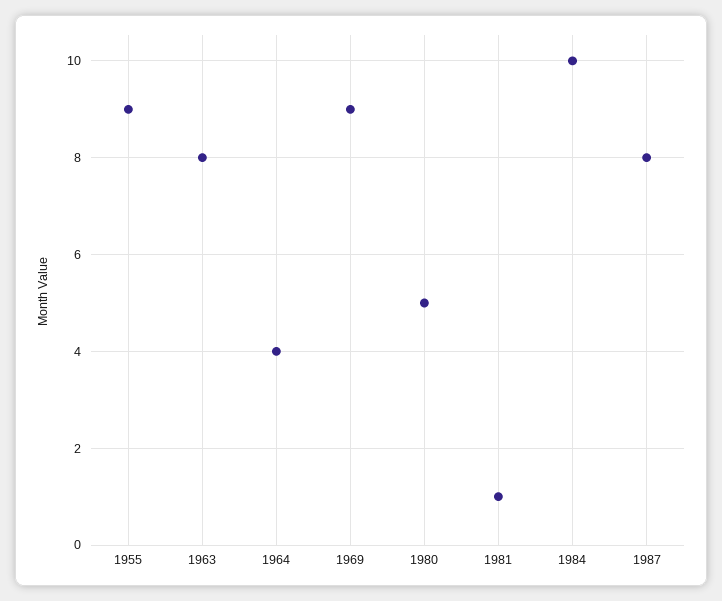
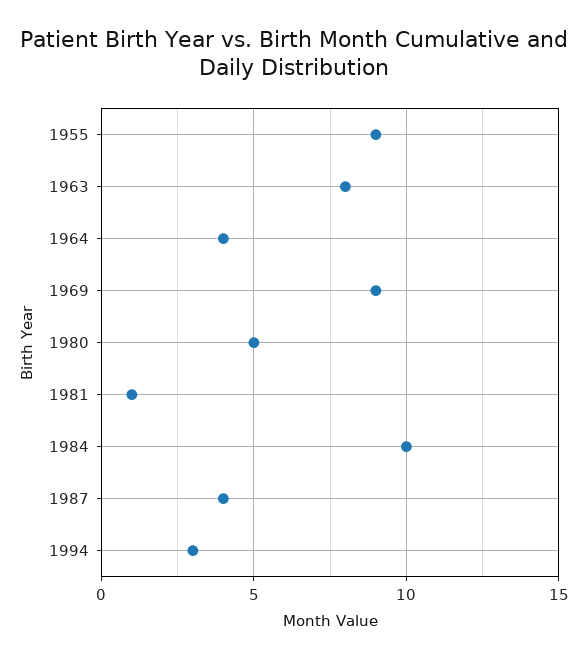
1987: 8 -> 4
1994: none -> 3

